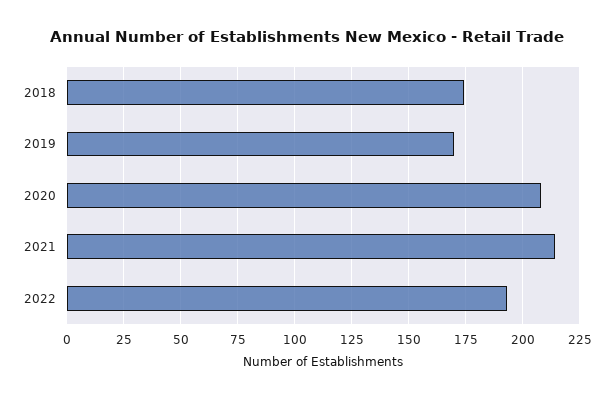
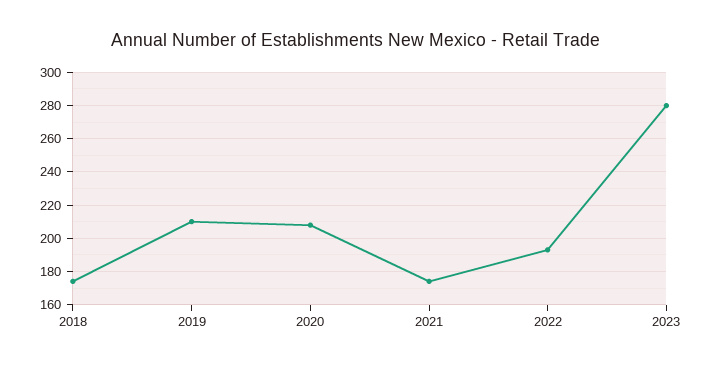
2019: 170 -> 210
2021: 215 -> 175
2023: none -> 280

